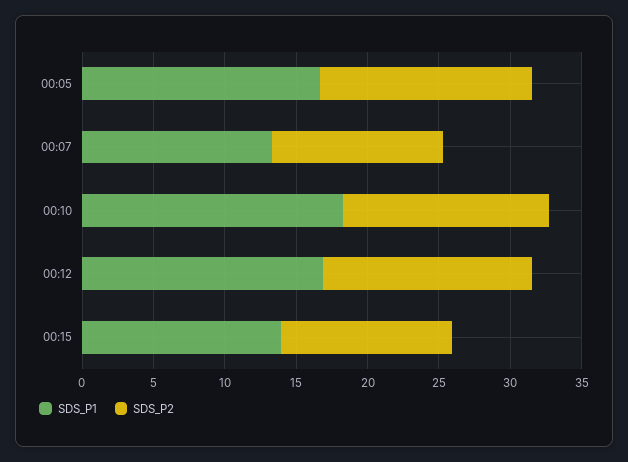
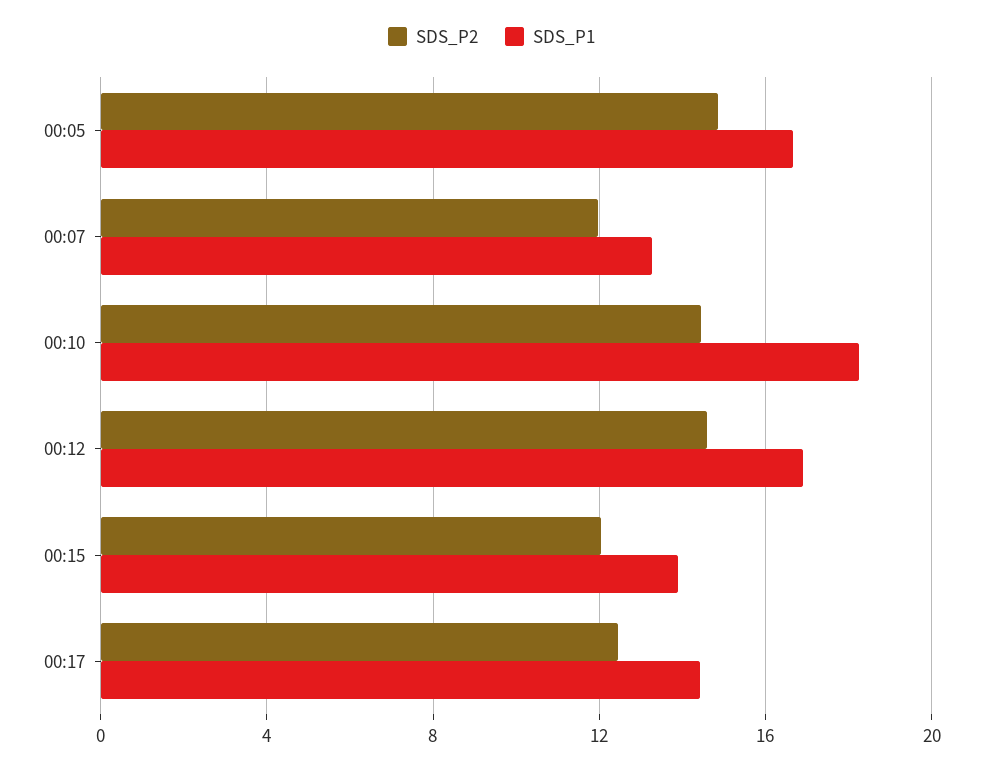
SDS_P2, 00:17: none -> 12.5
SDS_P1, 00:17: none -> 14.5

